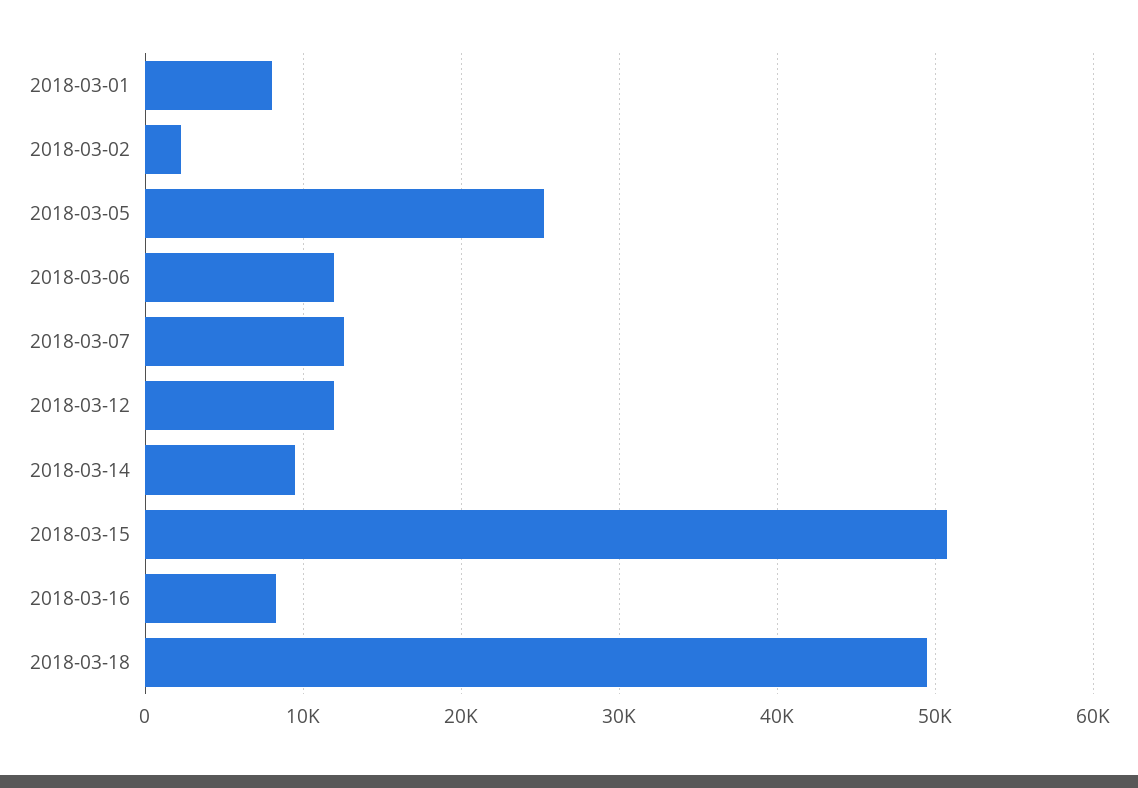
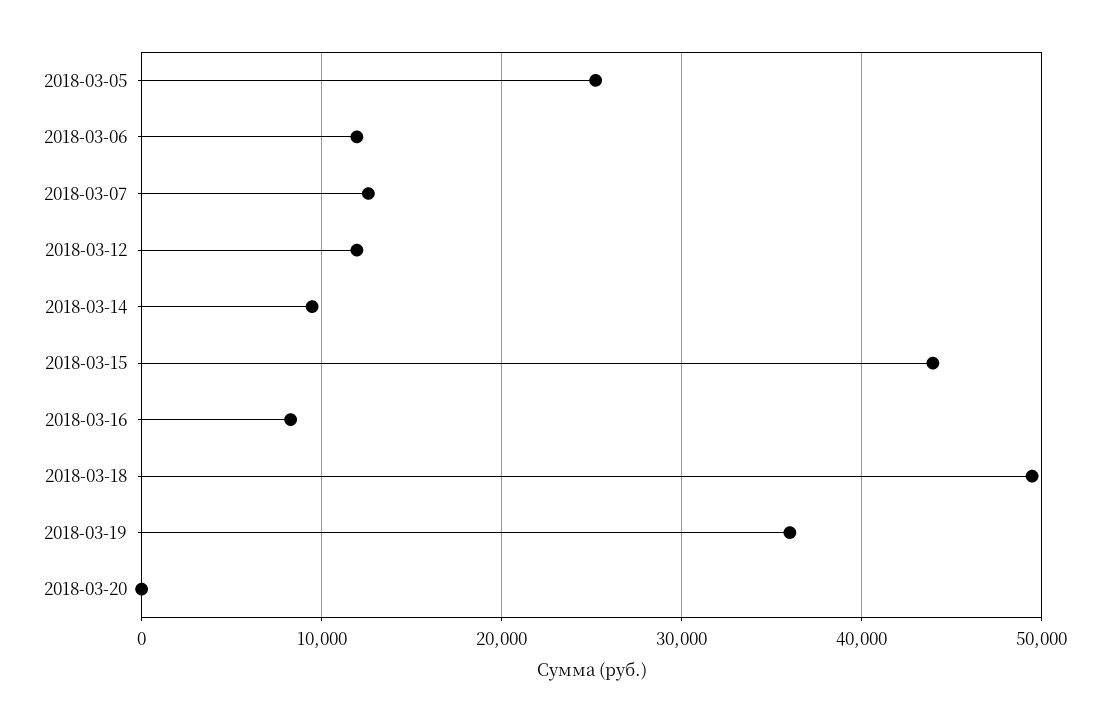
2018-03-01: 8000 -> none
2018-03-02: 2000 -> none
2018-03-15: 51000 -> 44000
2018-03-19: none -> 36000
2018-03-20: none -> 0

